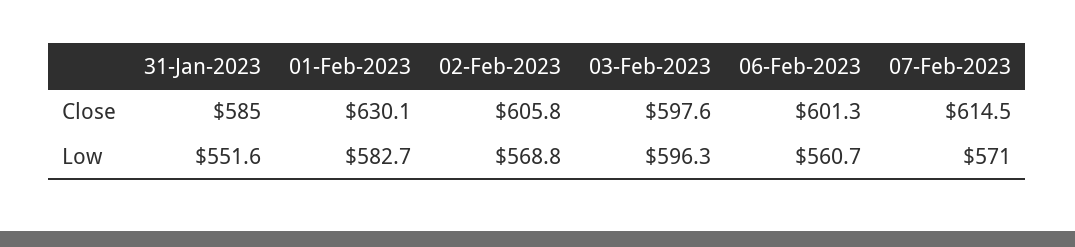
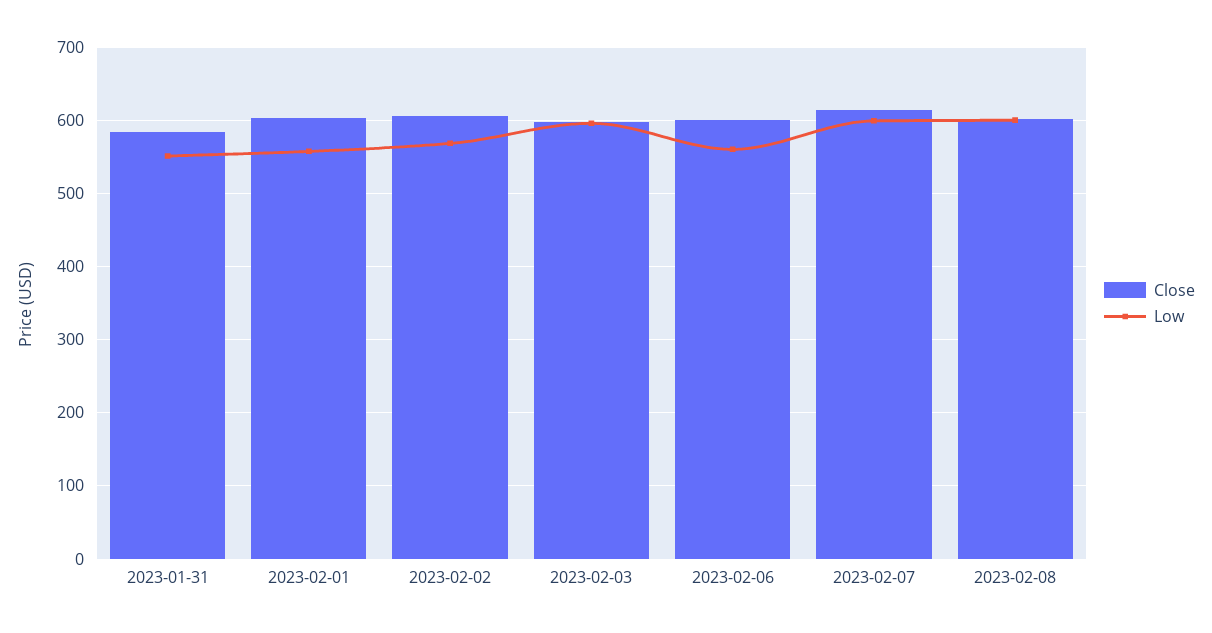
Close, 01-Feb-2023: 630.1 -> 600
Low, 01-Feb-2023: 582.7 -> 560
Low, 07-Feb-2023: 571 -> 600
Close, 2023-02-08: none -> 600
Low, 2023-02-08: none -> 600

